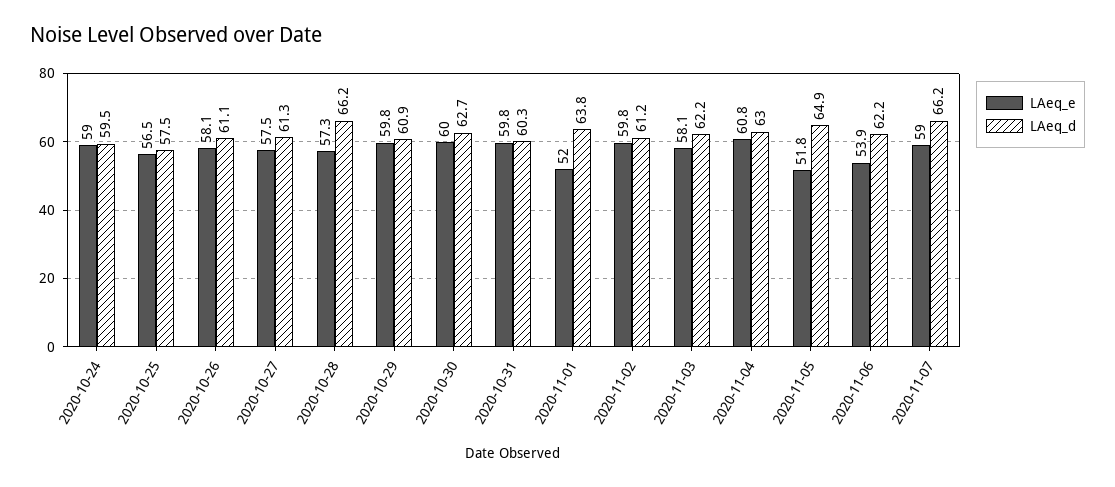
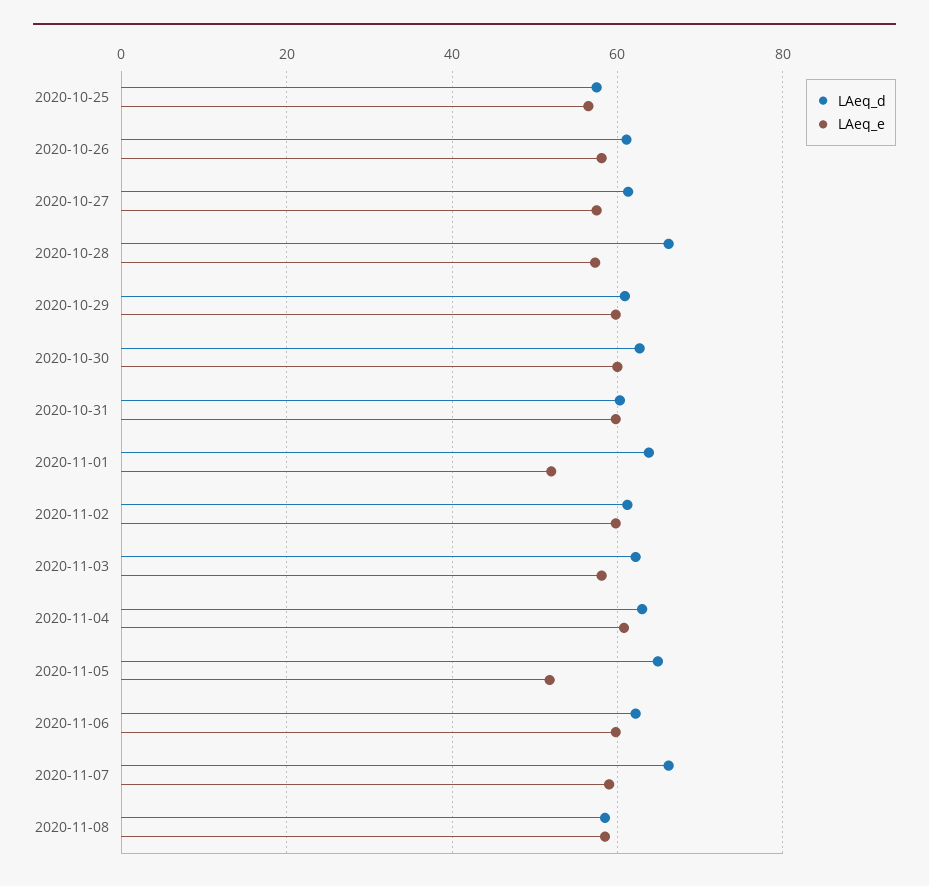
LAeq_e, 2020-10-24: 59 -> none
LAeq_d, 2020-10-24: 59.5 -> none
LAeq_e, 2020-11-06: 53.9 -> 60
LAeq_d, 2020-11-08: none -> 58
LAeq_e, 2020-11-08: none -> 58

